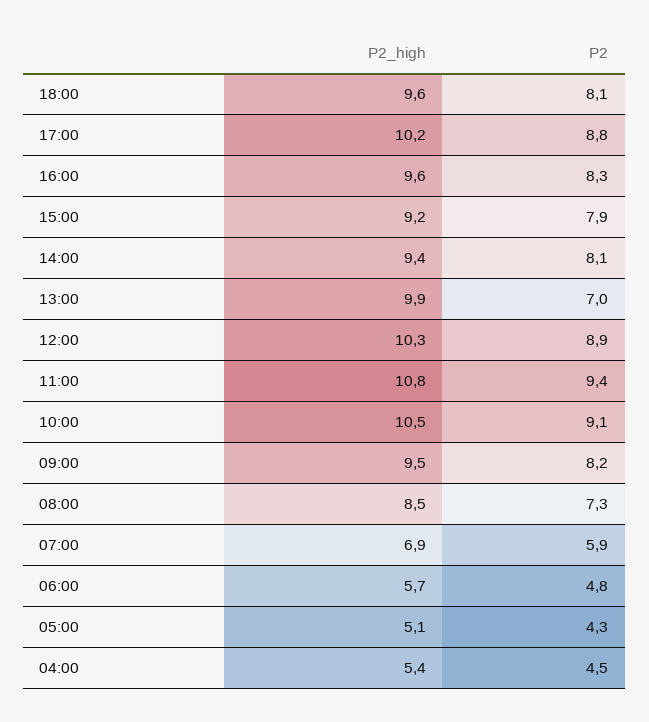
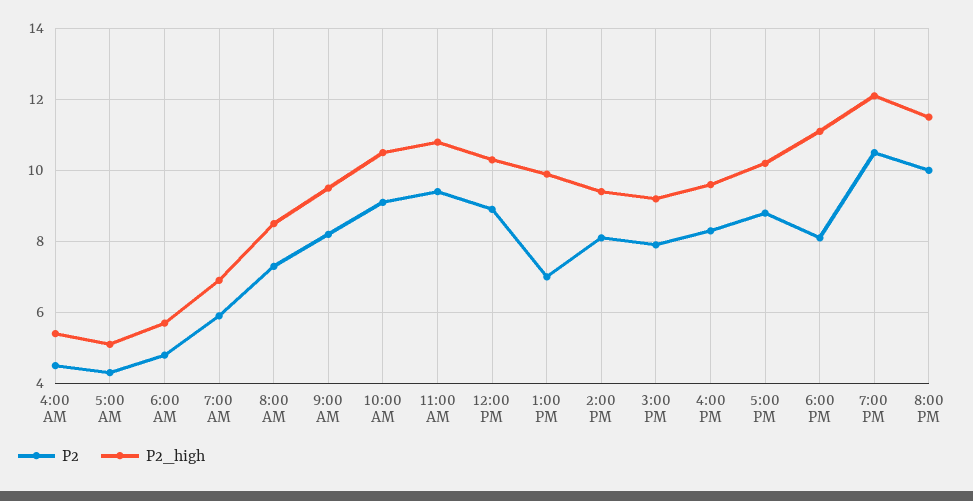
P2_high, 18:00: 9.6 -> 11
P2, 7:00 PM: none -> 10.5
P2_high, 7:00 PM: none -> 12
P2, 8:00 PM: none -> 10
P2_high, 8:00 PM: none -> 11.5

